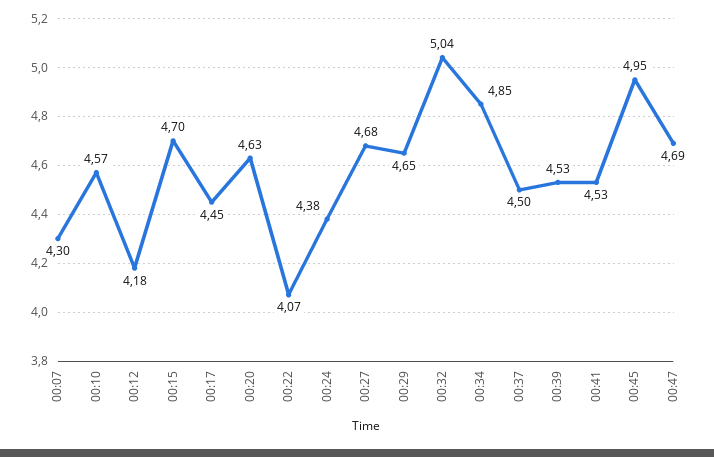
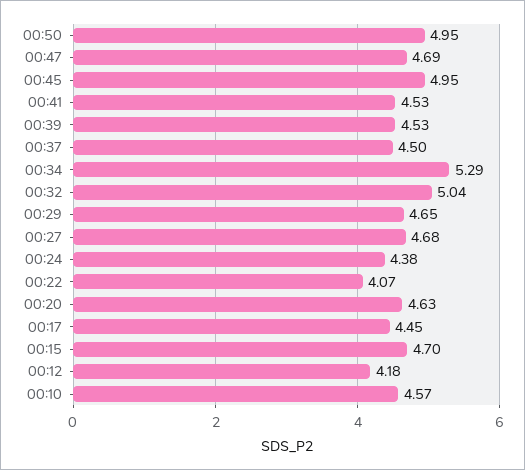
00:07: 4.3 -> none
00:34: 4.85 -> 5.29
00:50: none -> 4.95

